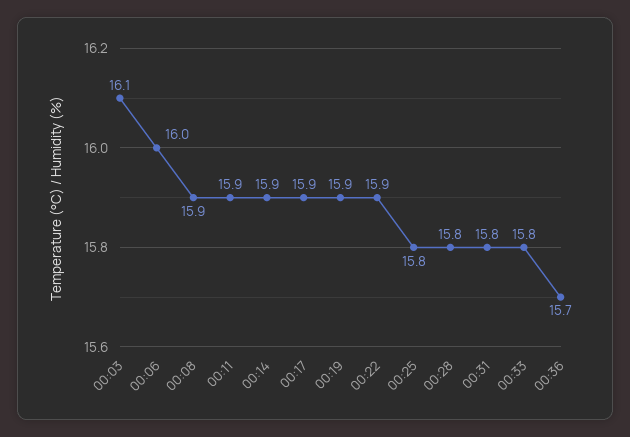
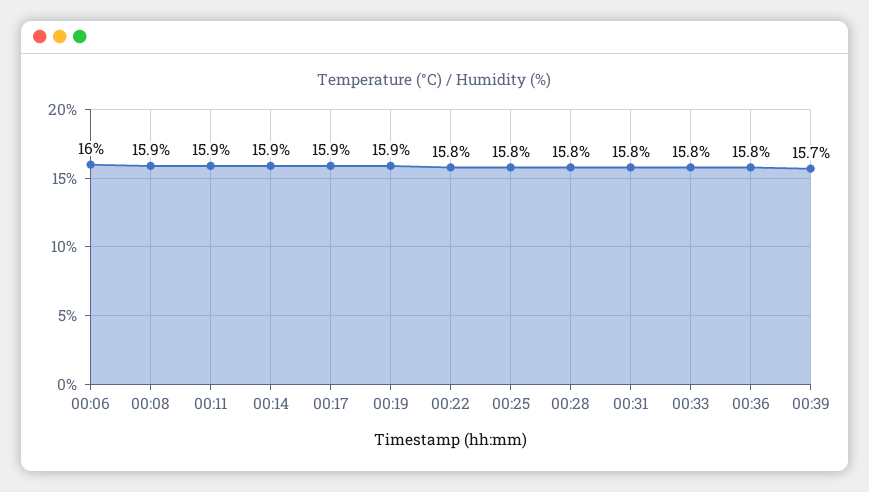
00:03: 16.1 -> none
00:22: 15.9 -> 15.8
00:36: 15.7 -> 15.8
00:39: none -> 15.7

